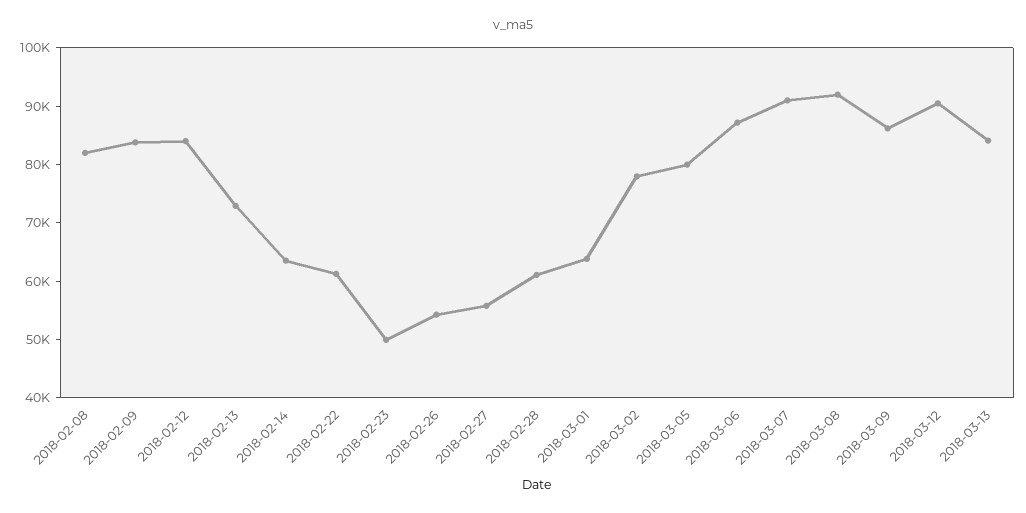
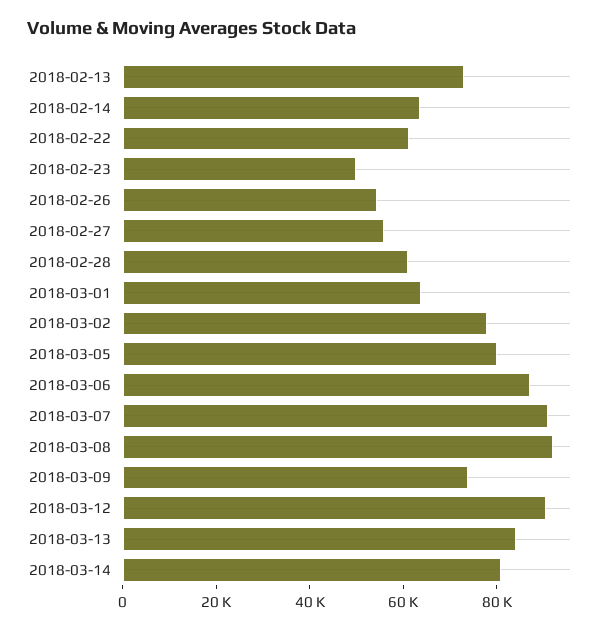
2018-02-08: 82000 -> none
2018-02-09: 84000 -> none
2018-02-12: 84000 -> none
2018-03-09: 86000 -> 75000
2018-03-14: none -> 80000

